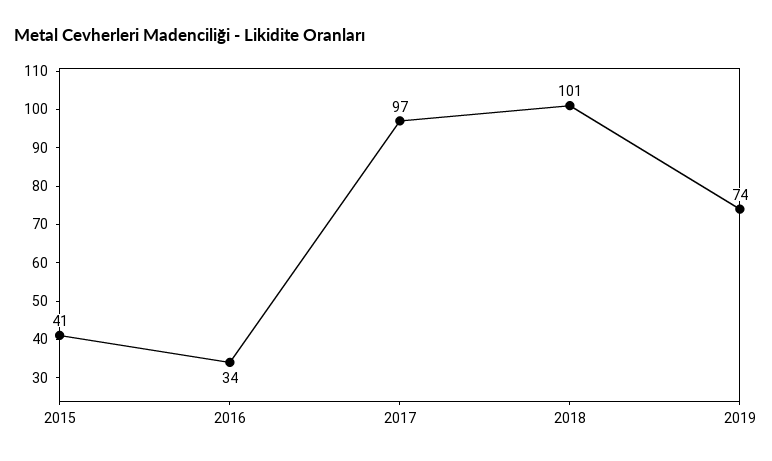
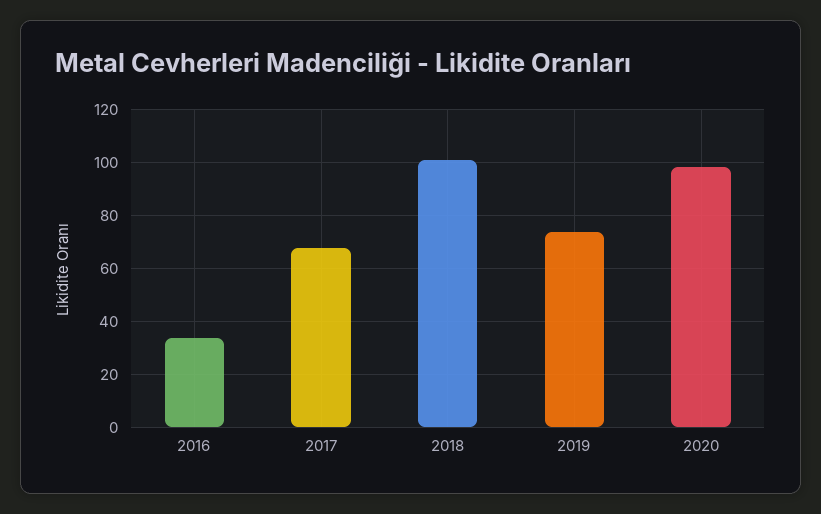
2015: 41 -> none
2017: 97 -> 67.5
2020: none -> 97.5

